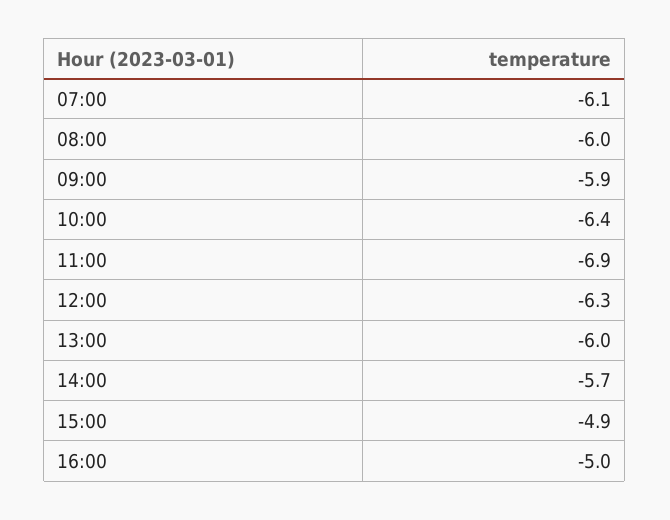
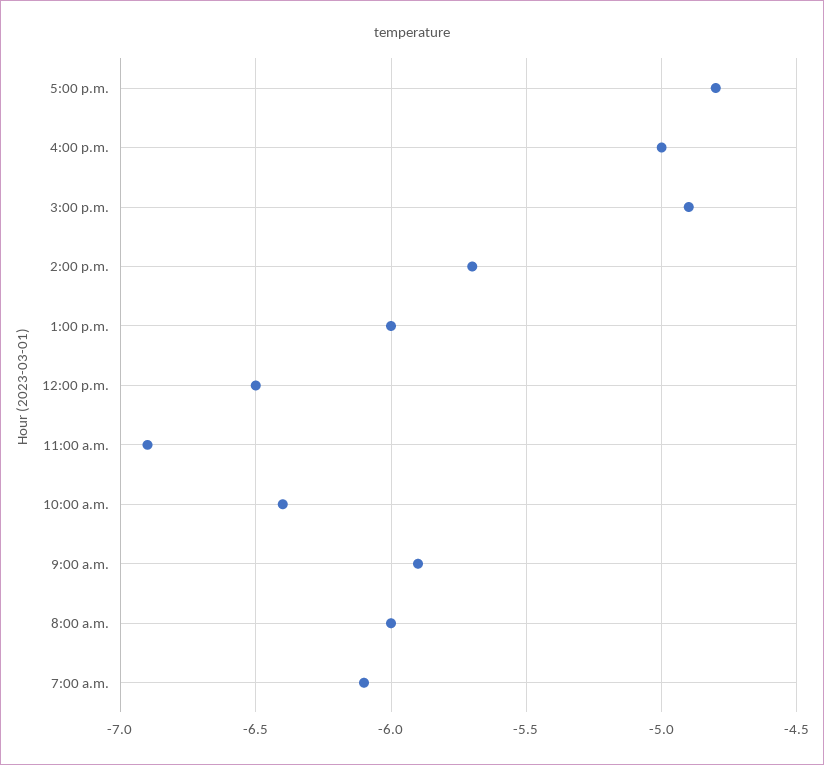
12:00: -6.3 -> -6.5
5:00 p.m.: none -> -4.8

